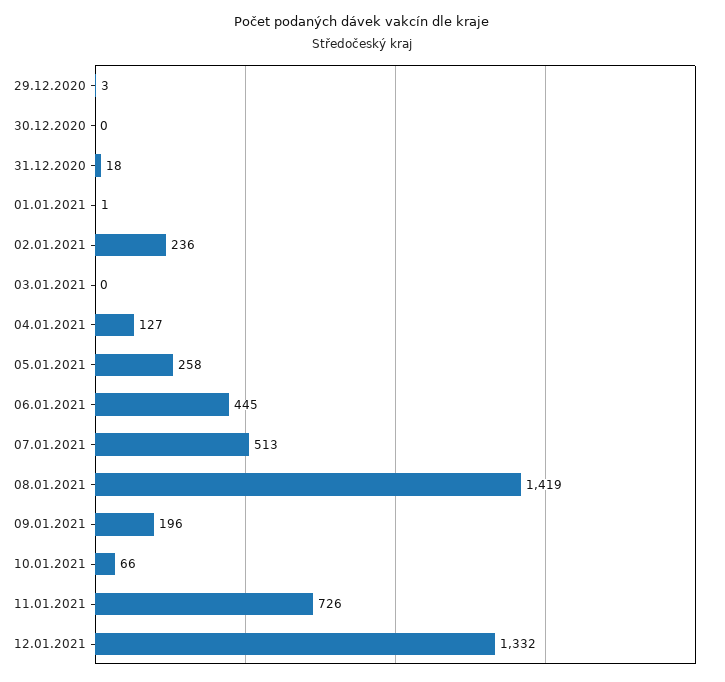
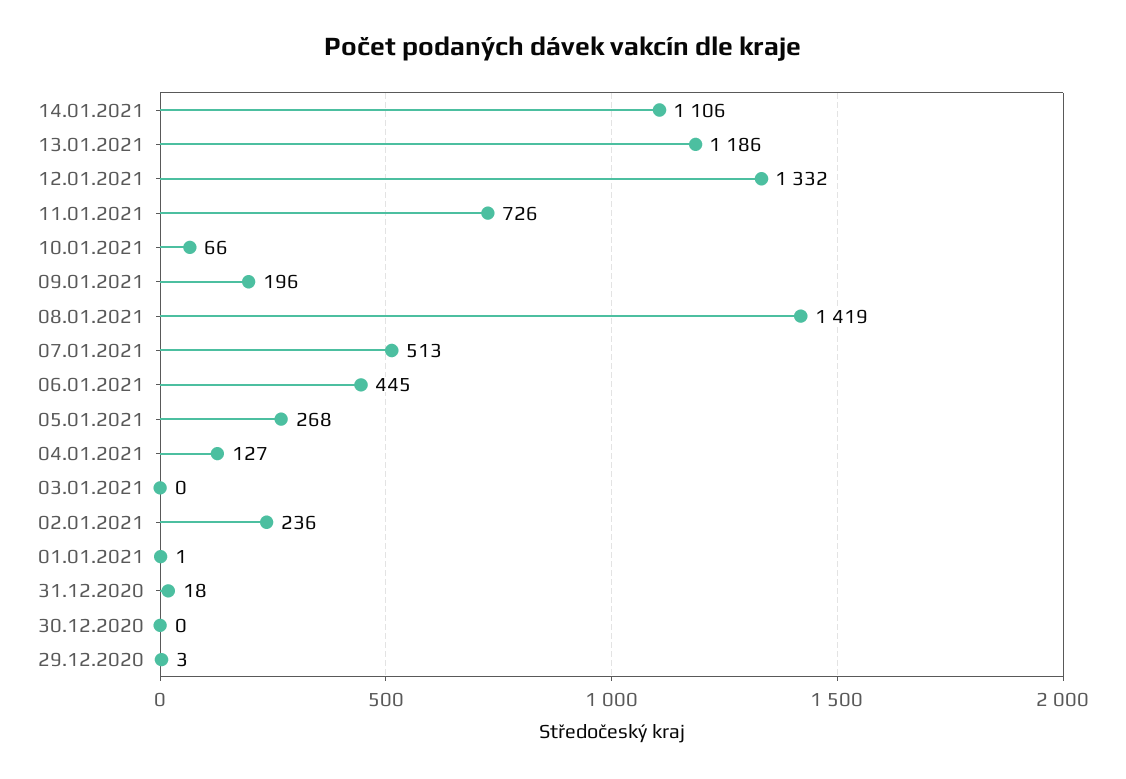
05.01.2021: 258 -> 268
14.01.2021: none -> 1106
13.01.2021: none -> 1186

